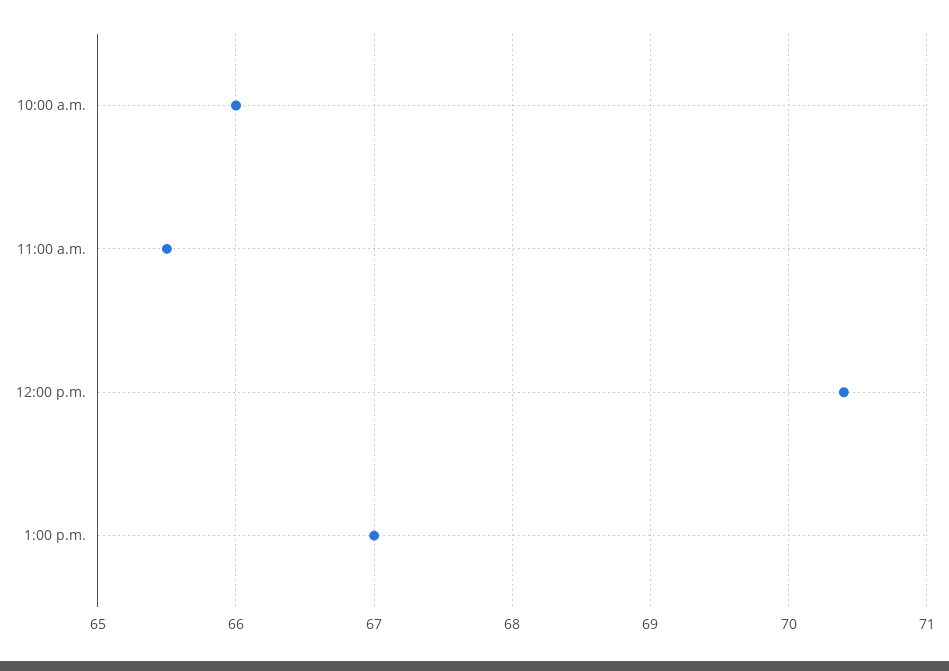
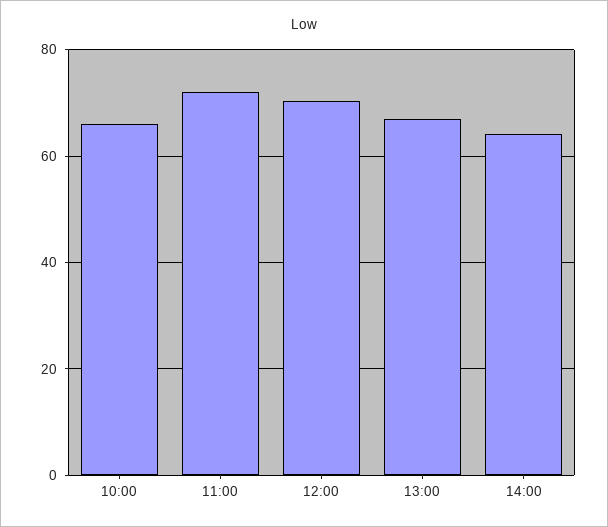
11:00 a.m.: 65.5 -> 72
14:00: none -> 64

